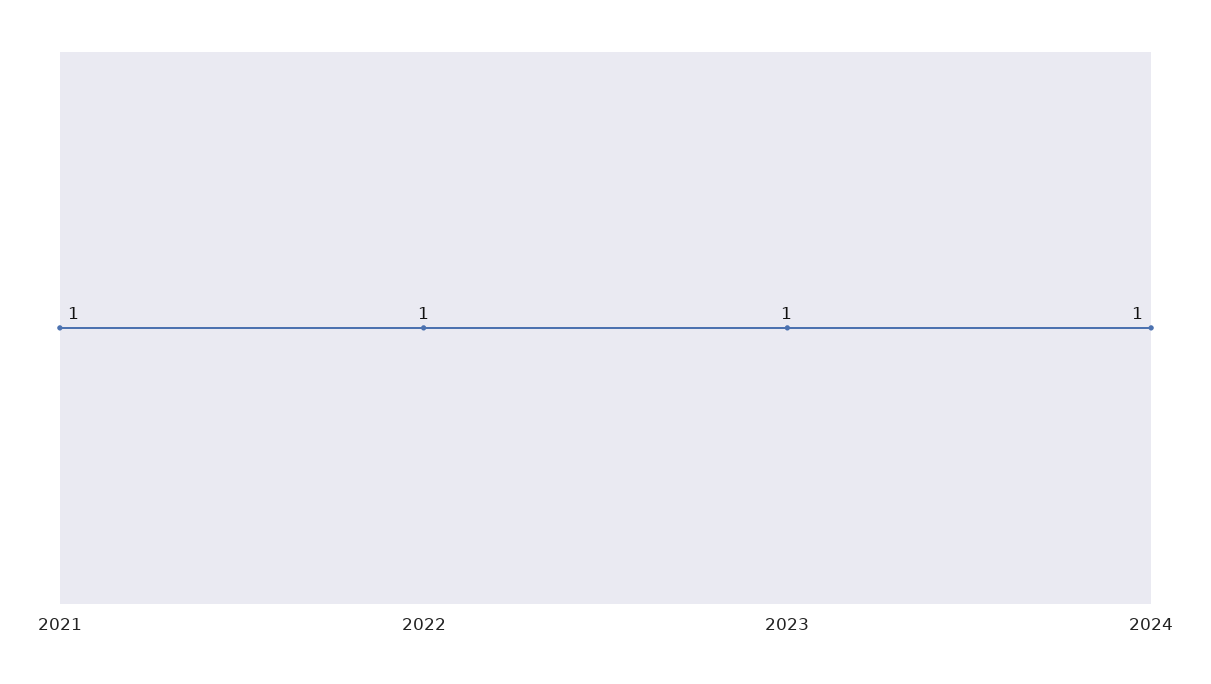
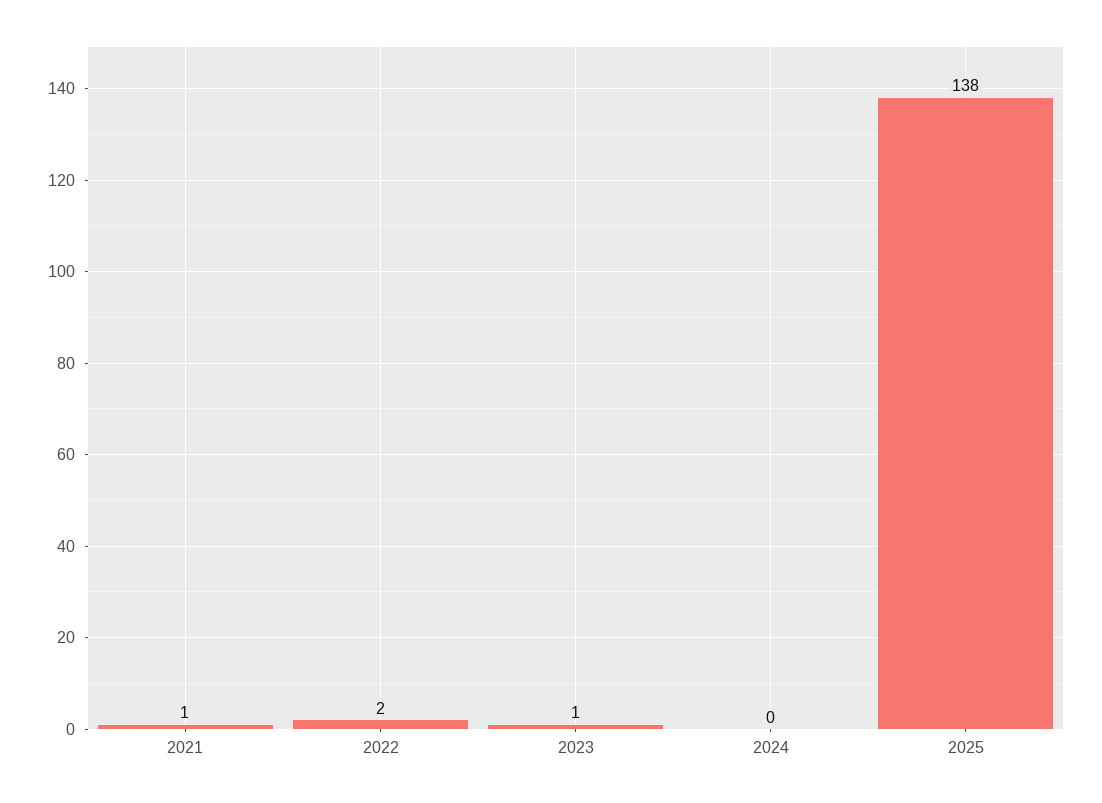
2022: 1 -> 2
2024: 1 -> 0
2025: none -> 138

